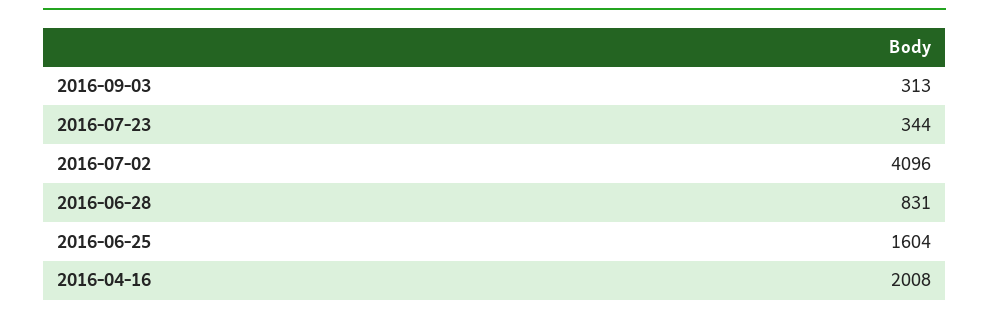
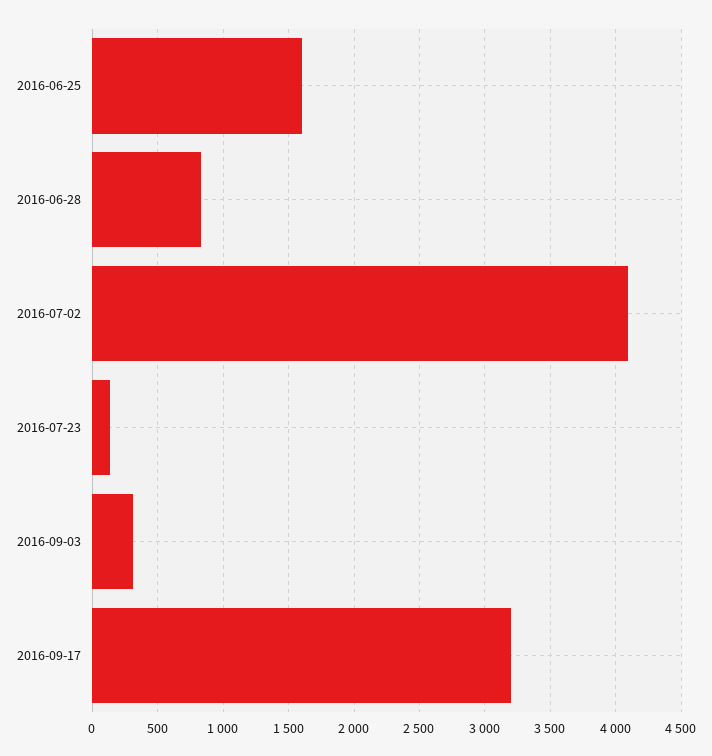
2016-07-23: 344 -> 150
2016-04-16: 2008 -> none
2016-09-17: none -> 3200

